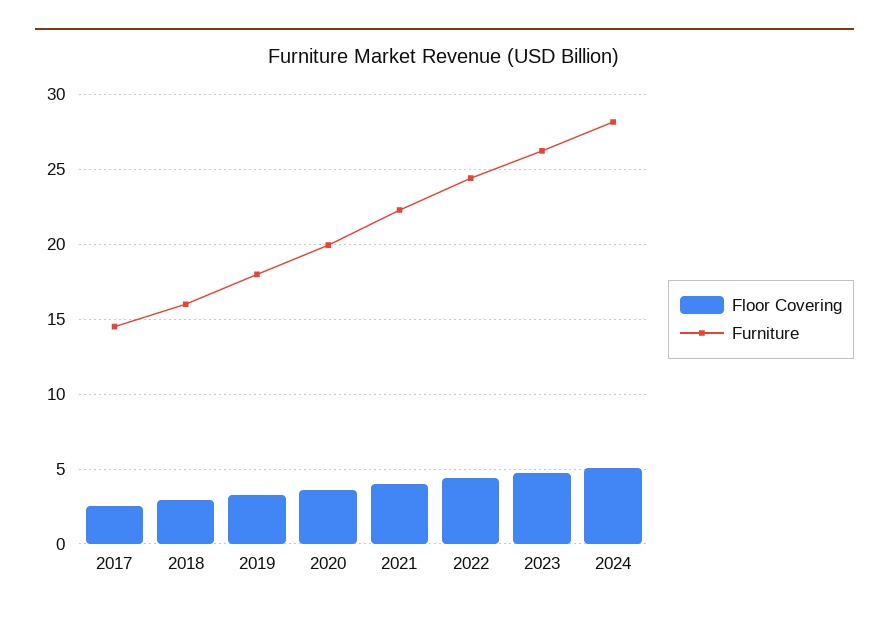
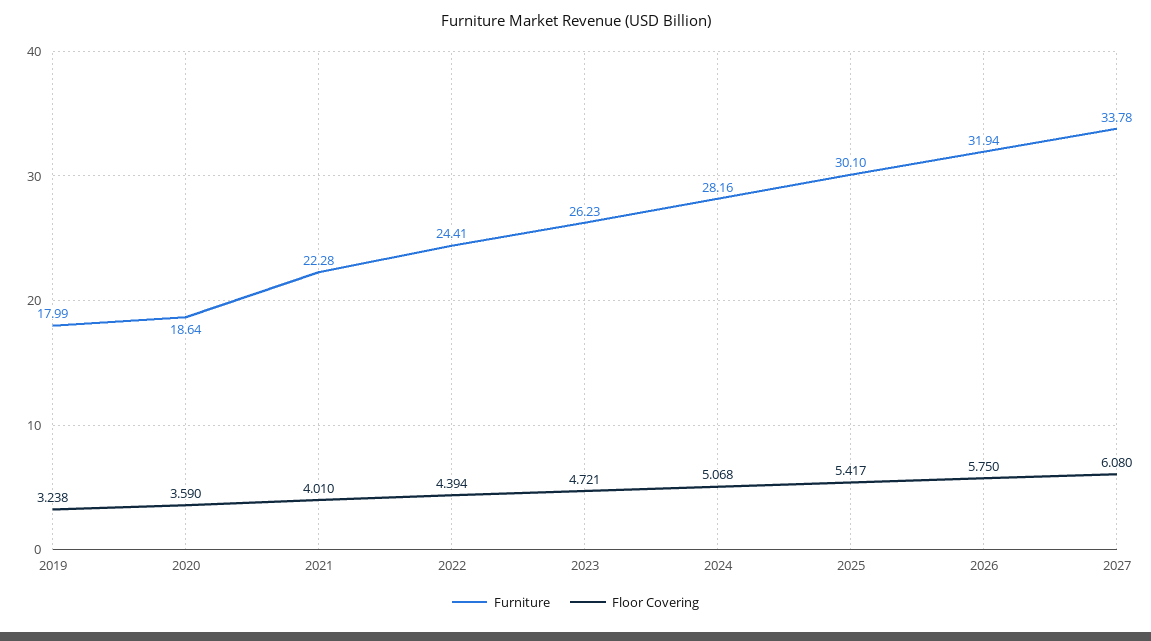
Floor Covering, 2017: 2.5 -> none
Furniture, 2017: 14.5 -> none
Floor Covering, 2018: 3 -> none
Furniture, 2018: 16 -> none
Furniture, 2020: 20 -> 18.64
Furniture, 2025: none -> 30.1
Floor Covering, 2025: none -> 5.417
Furniture, 2026: none -> 31.94
Floor Covering, 2026: none -> 5.75
Furniture, 2027: none -> 33.78
Floor Covering, 2027: none -> 6.08

